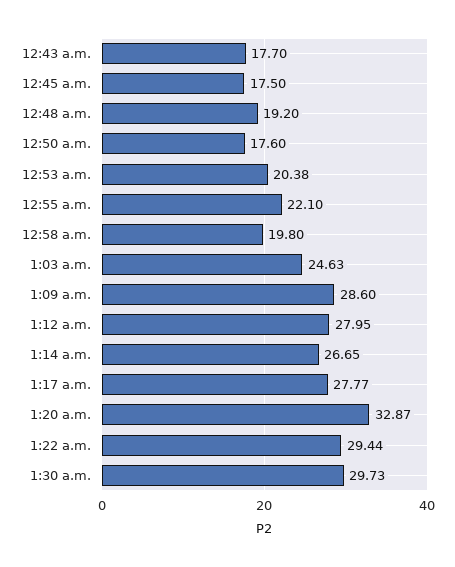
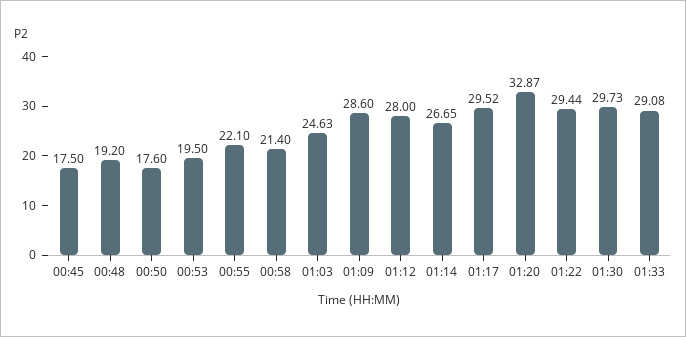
12:43 a.m.: 17.7 -> none
12:53 a.m.: 20.38 -> 19.5
12:58 a.m.: 19.8 -> 21.4
1:12 a.m.: 27.95 -> 28
1:17 a.m.: 27.77 -> 29.52
01:33: none -> 29.08

